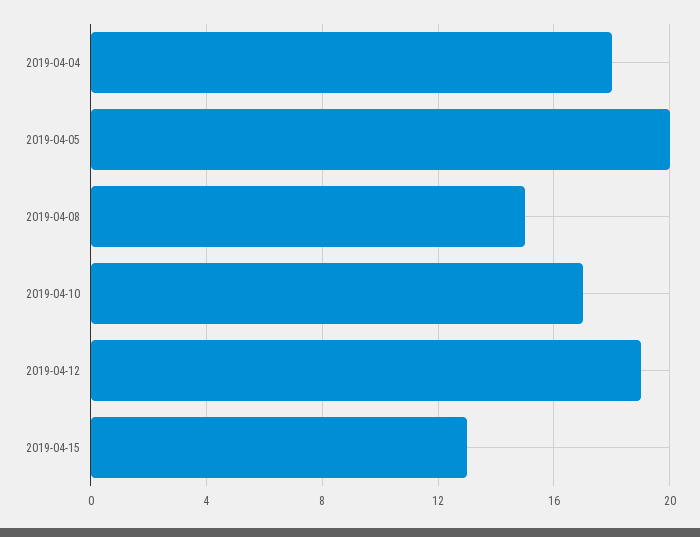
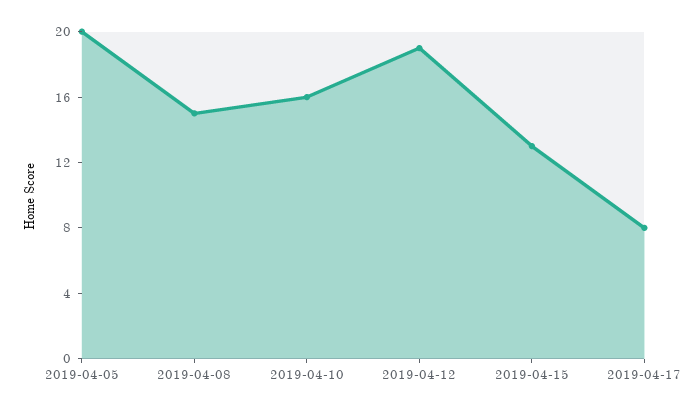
2019-04-04: 18 -> none
2019-04-10: 17 -> 16
2019-04-17: none -> 8

